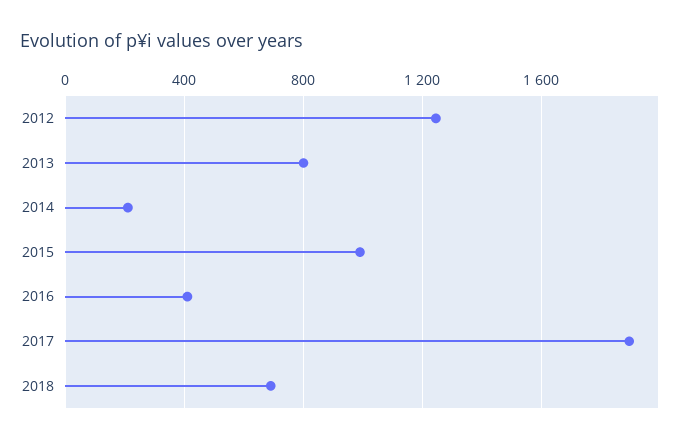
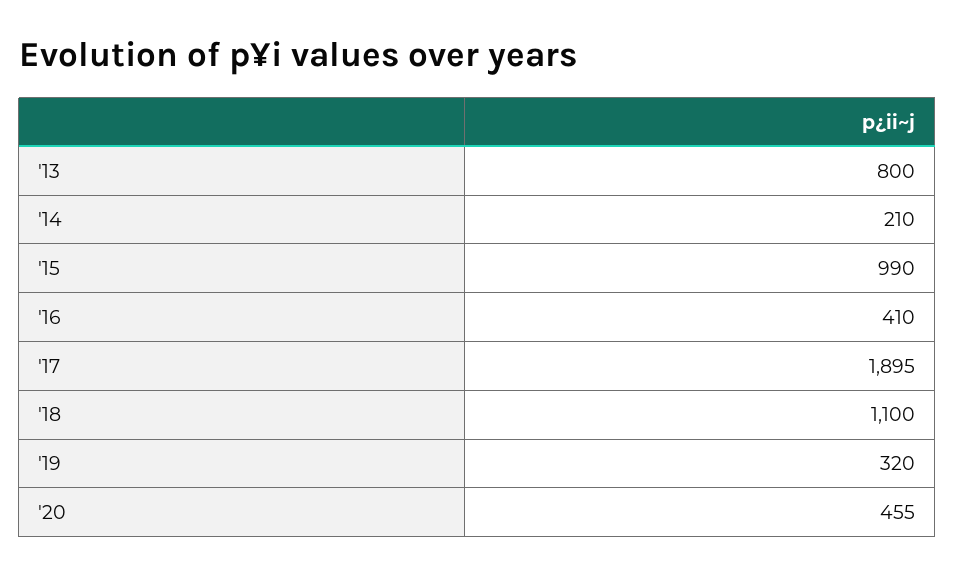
2012: 1250 -> none
2018: 700 -> 1100
'19: none -> 320
'20: none -> 455

